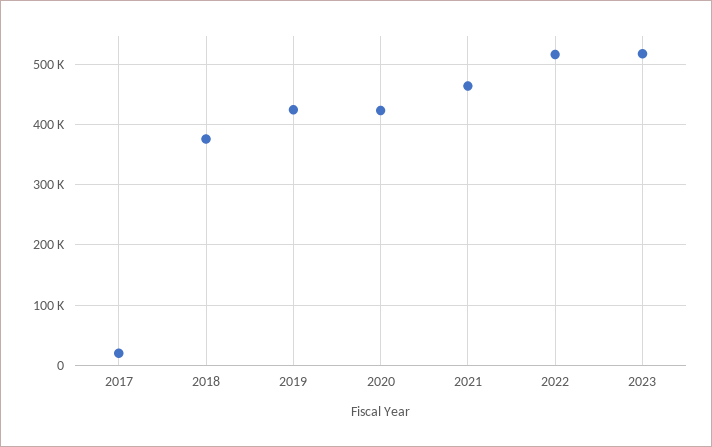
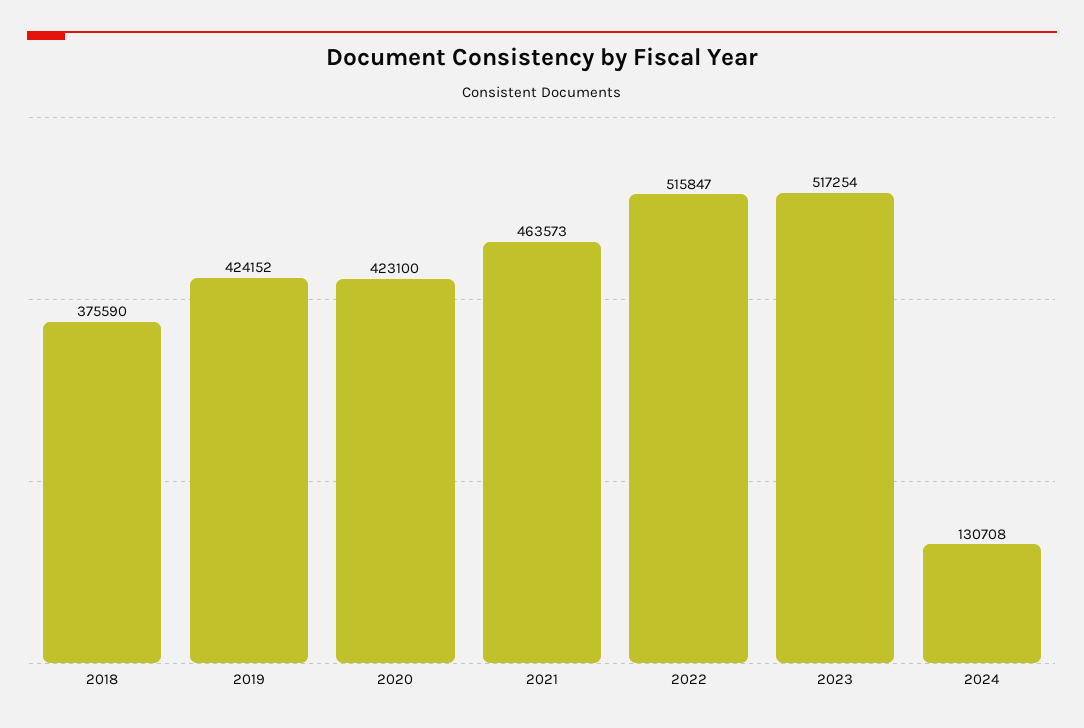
2017: 20000 -> none
2024: none -> 130708

